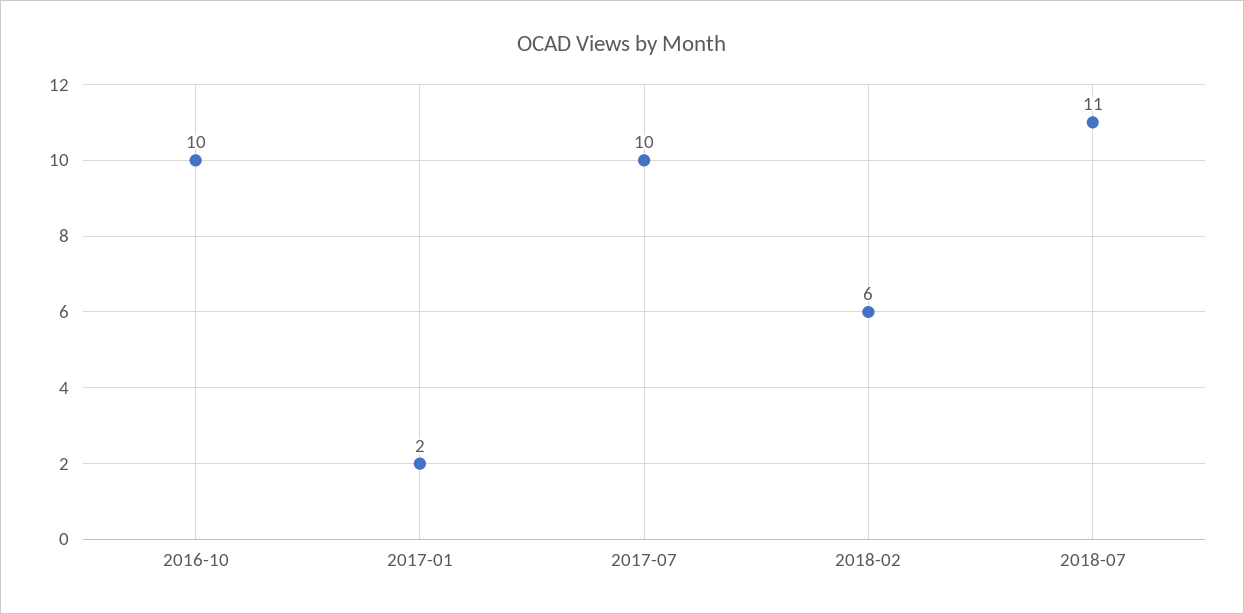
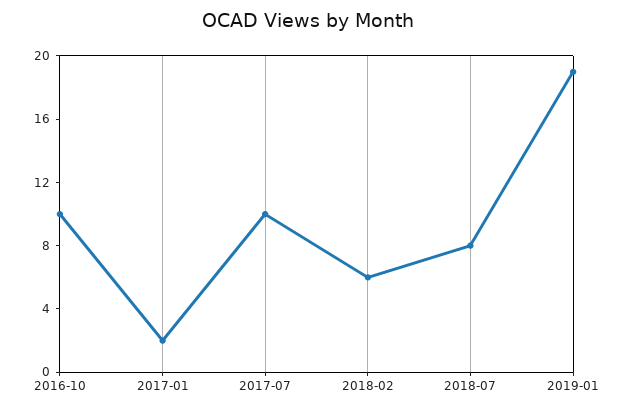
2018-07: 11 -> 8
2019-01: none -> 19

